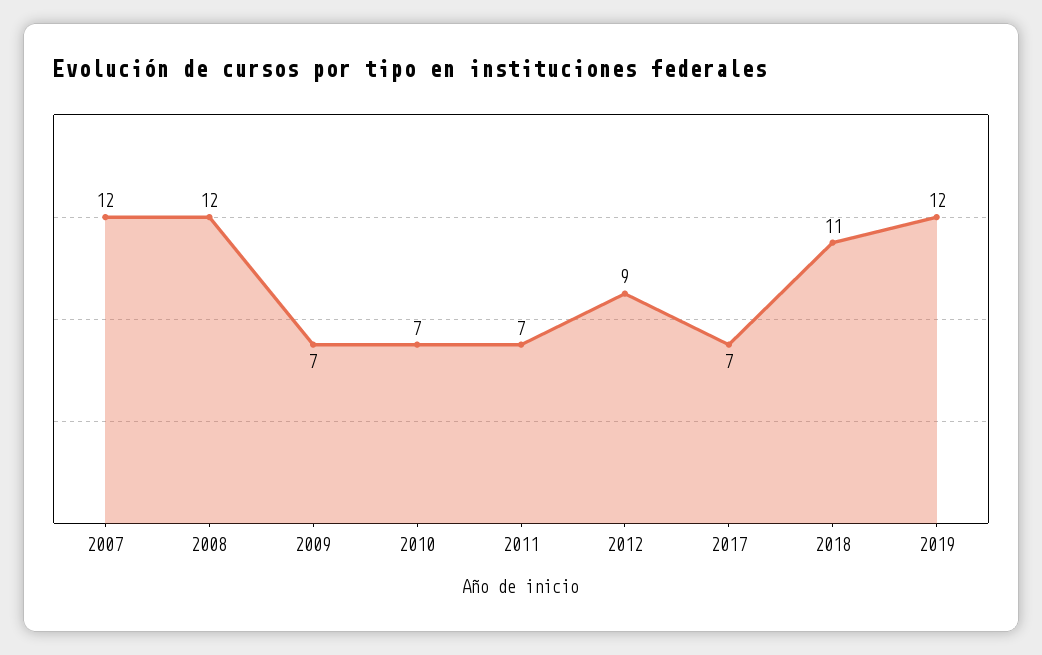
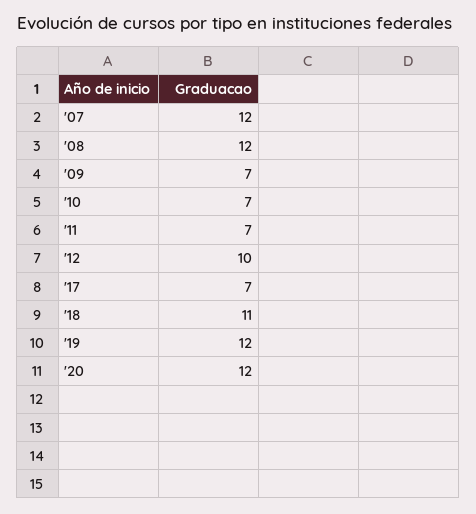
2012: 9 -> 10
'20: none -> 12

